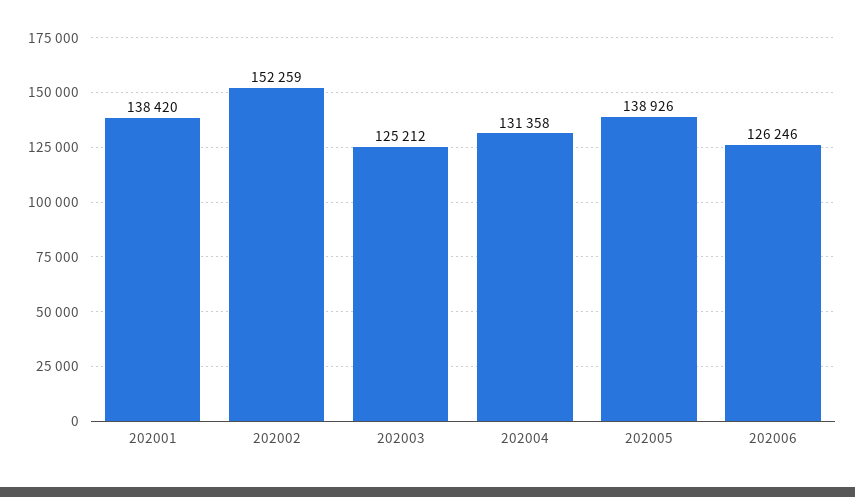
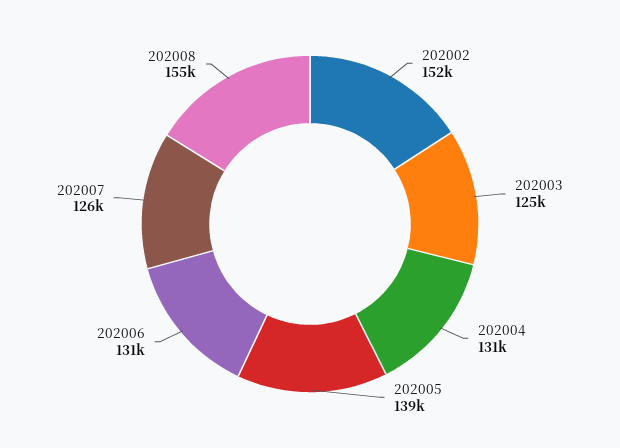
202001: 138420 -> none
202006: 126246 -> 131000
202007: none -> 126000
202008: none -> 155000

